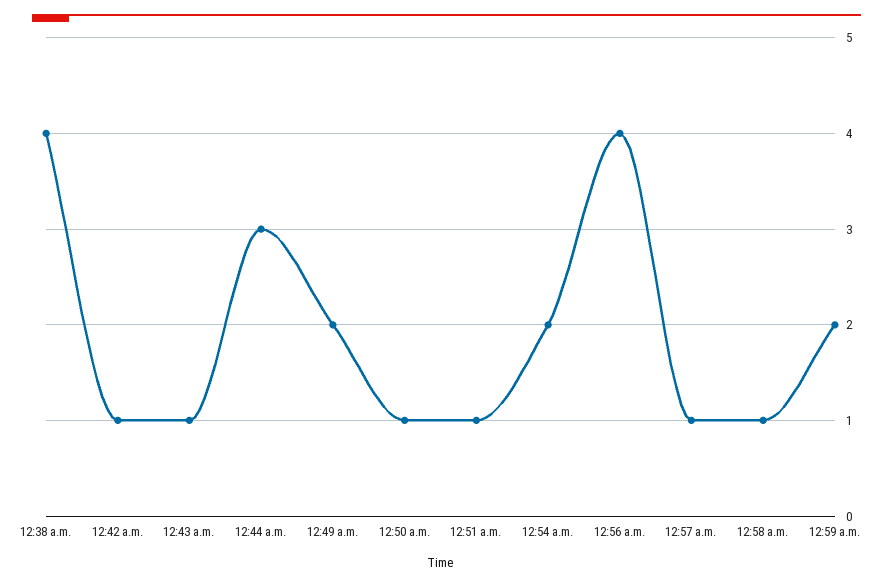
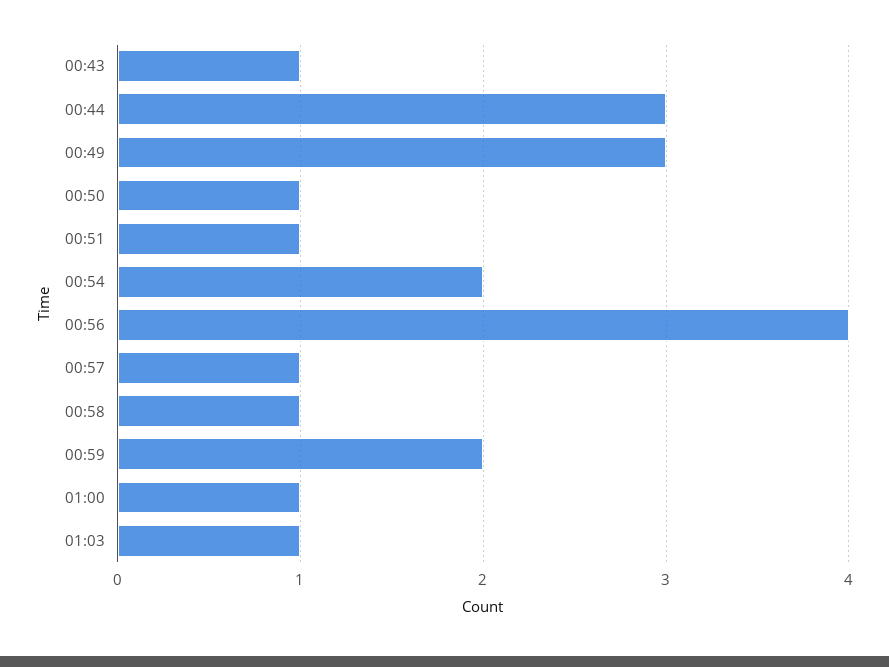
12:38 a.m.: 4 -> none
12:42 a.m.: 1 -> none
12:49 a.m.: 2 -> 3
01:00: none -> 1
01:03: none -> 1

